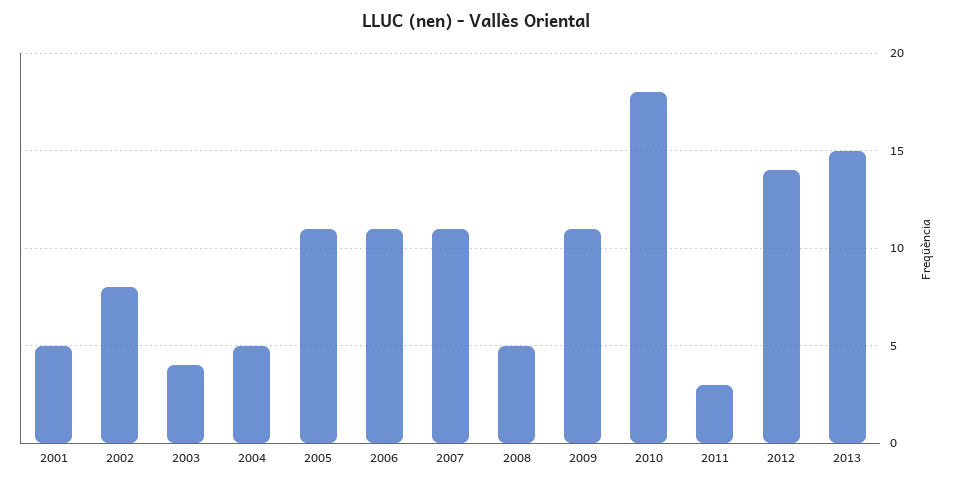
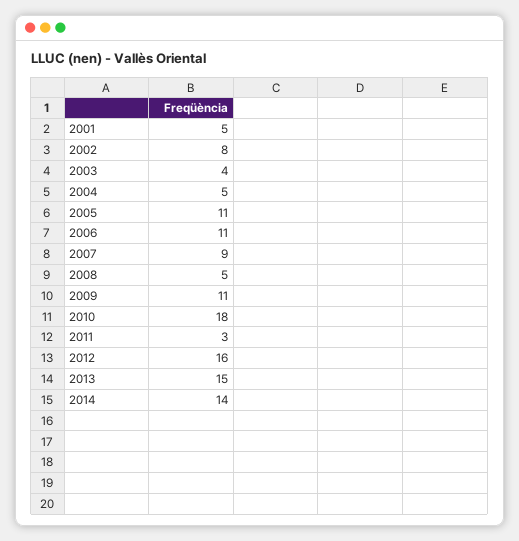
2007: 11 -> 9
2012: 14 -> 16
2014: none -> 14

